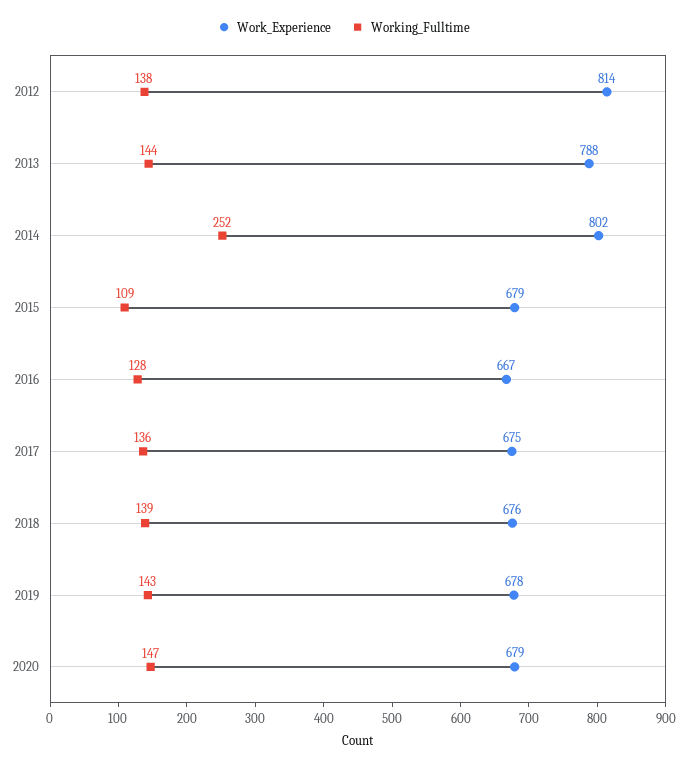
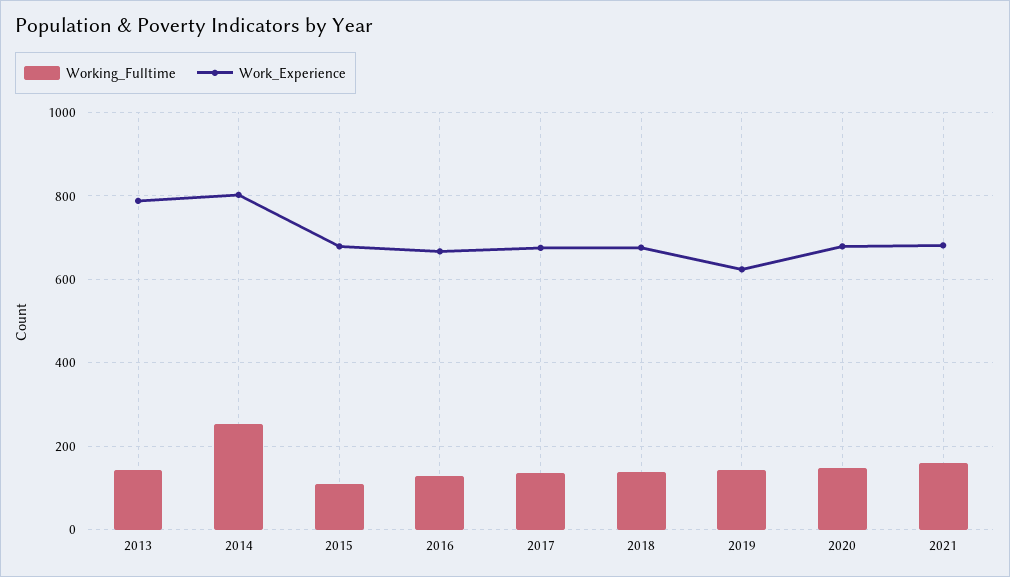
Work_Experience, 2012: 814 -> none
Working_Fulltime, 2012: 138 -> none
Work_Experience, 2019: 678 -> 620
Working_Fulltime, 2021: none -> 160
Work_Experience, 2021: none -> 680

